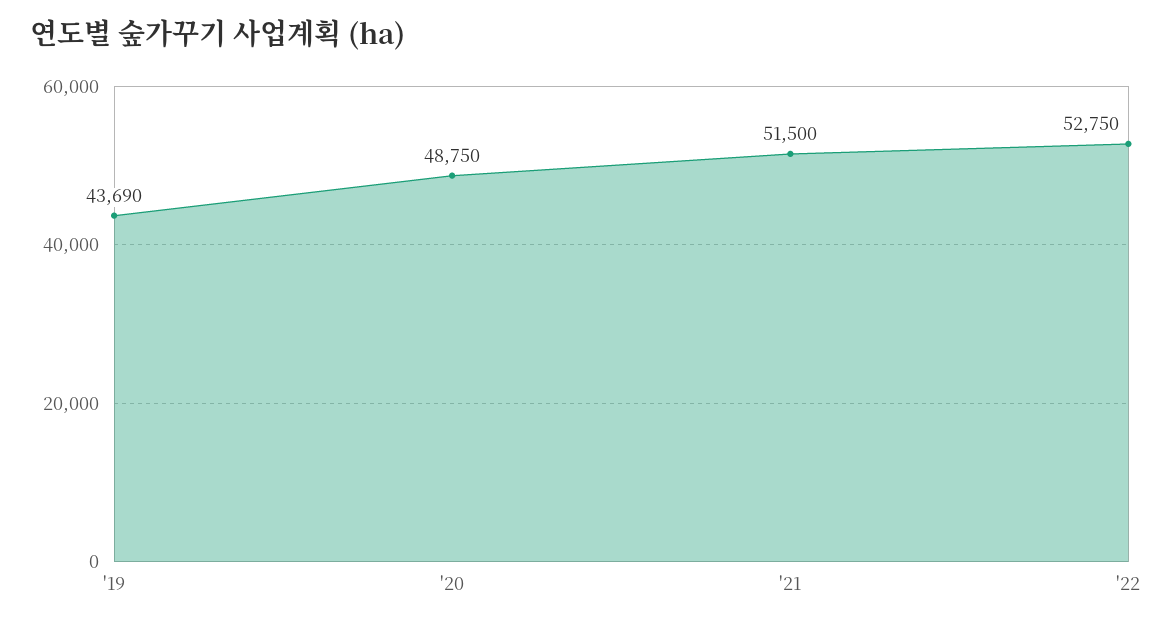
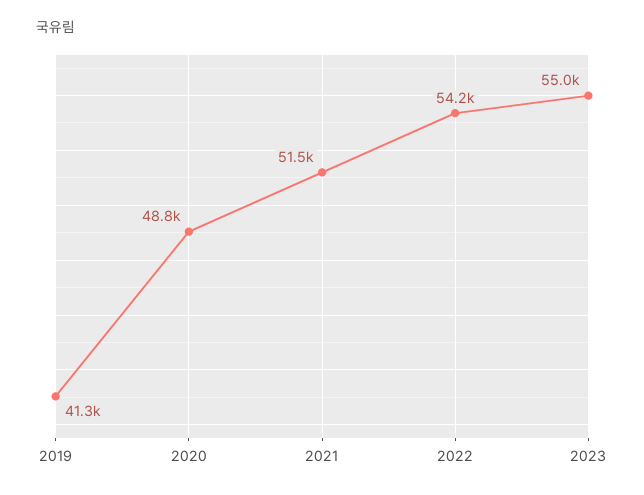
'19: 43690 -> 41300
'22: 52750 -> 54200
2023: none -> 55000

